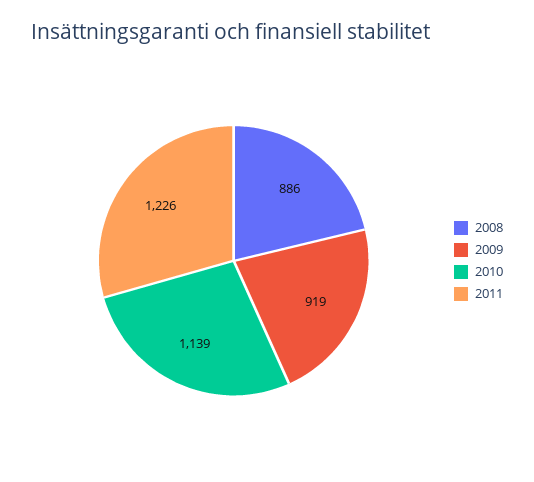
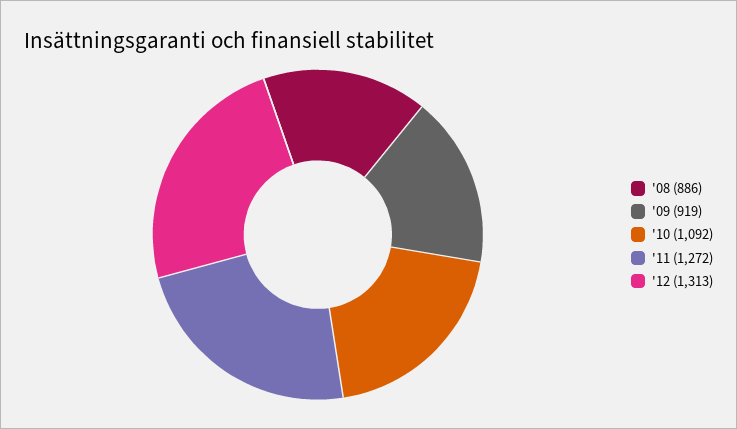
2010: 1139 -> 1092
2011: 1226 -> 1272
'12: none -> 1313

